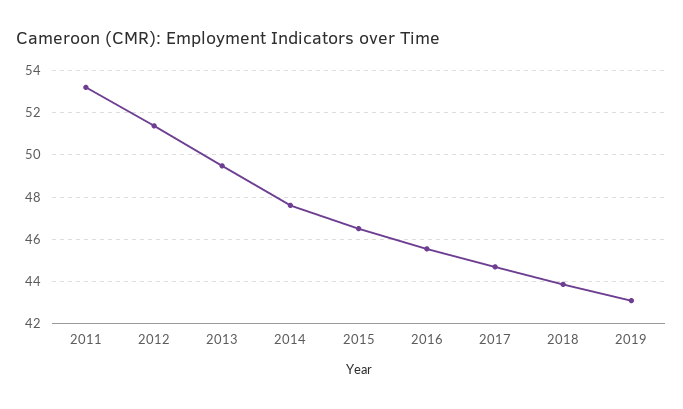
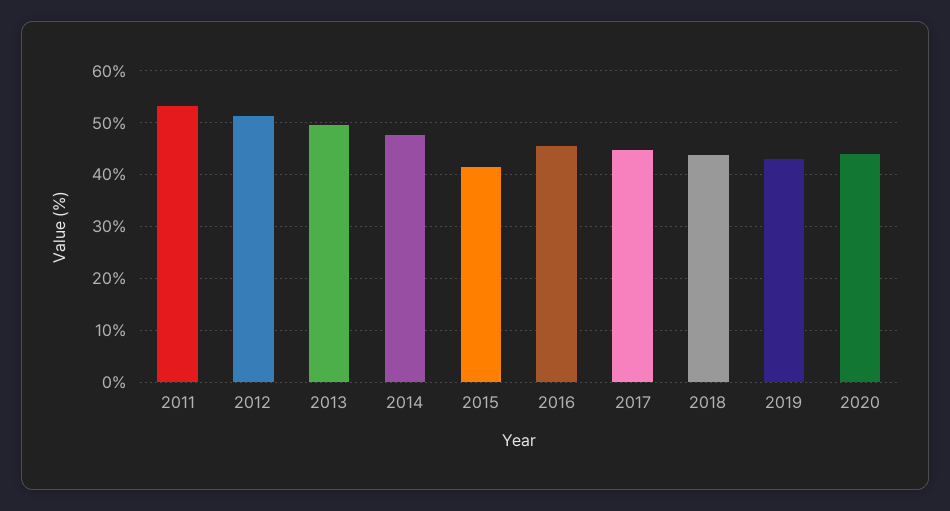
2015: 46.5 -> 42
2020: none -> 44

